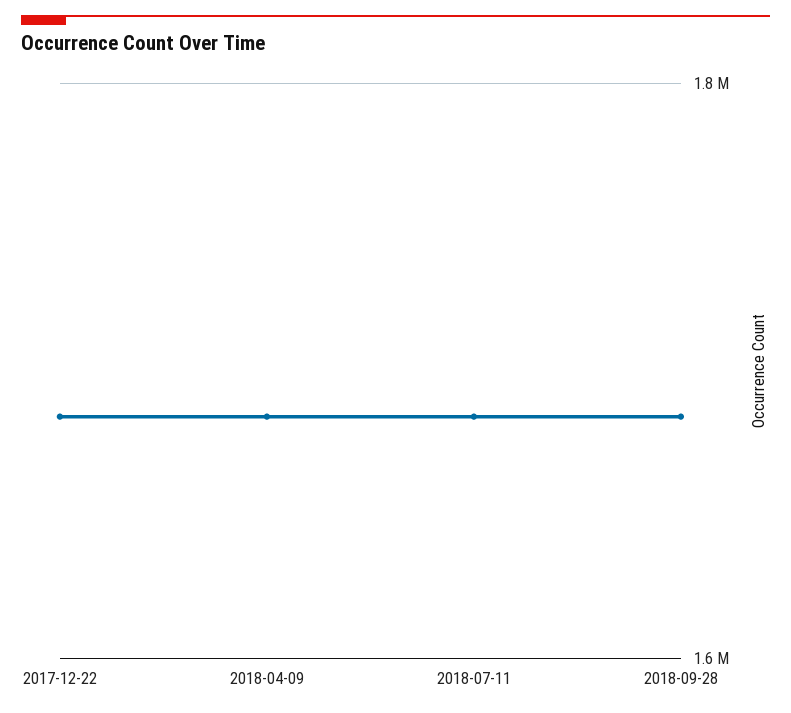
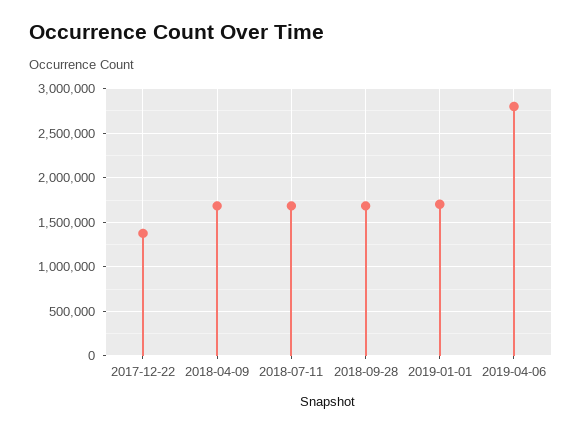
2017-12-22: 1680000 -> 1400000
2019-01-01: none -> 1700000
2019-04-06: none -> 2800000

